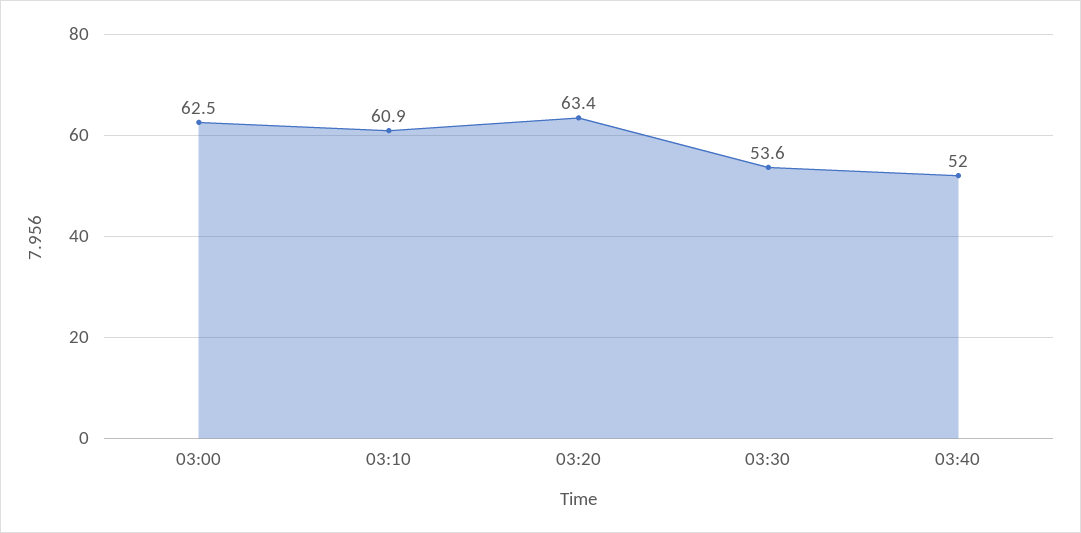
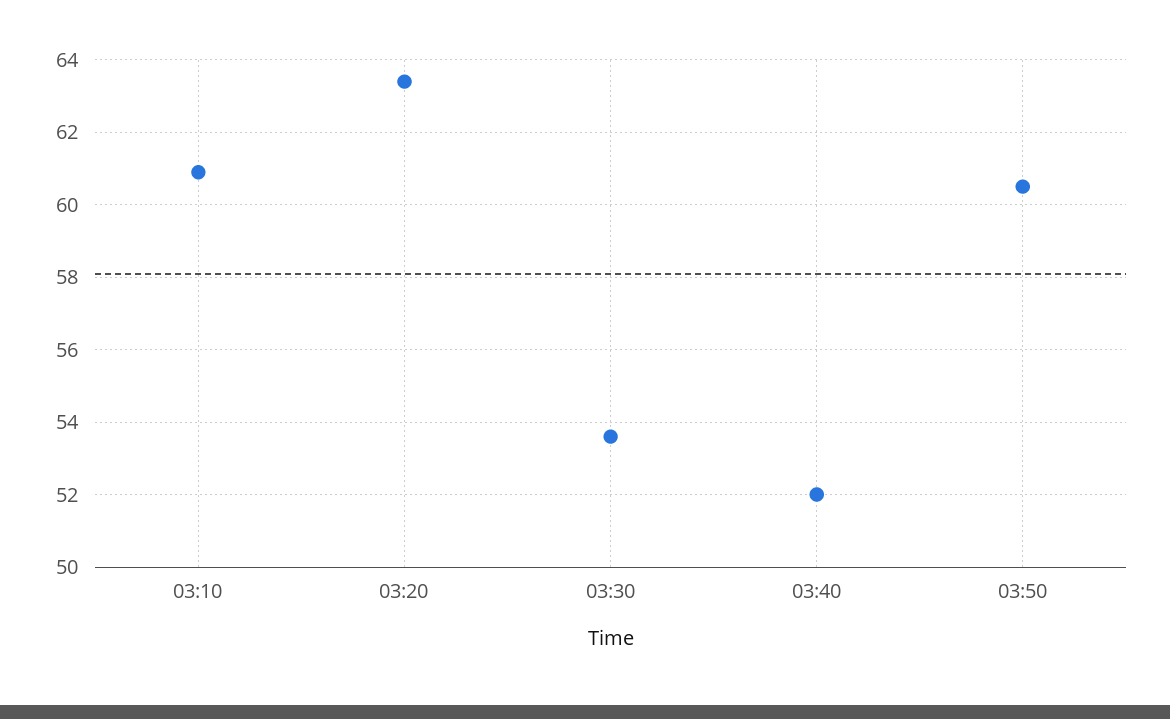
03:00: 62.5 -> none
03:50: none -> 60.5

